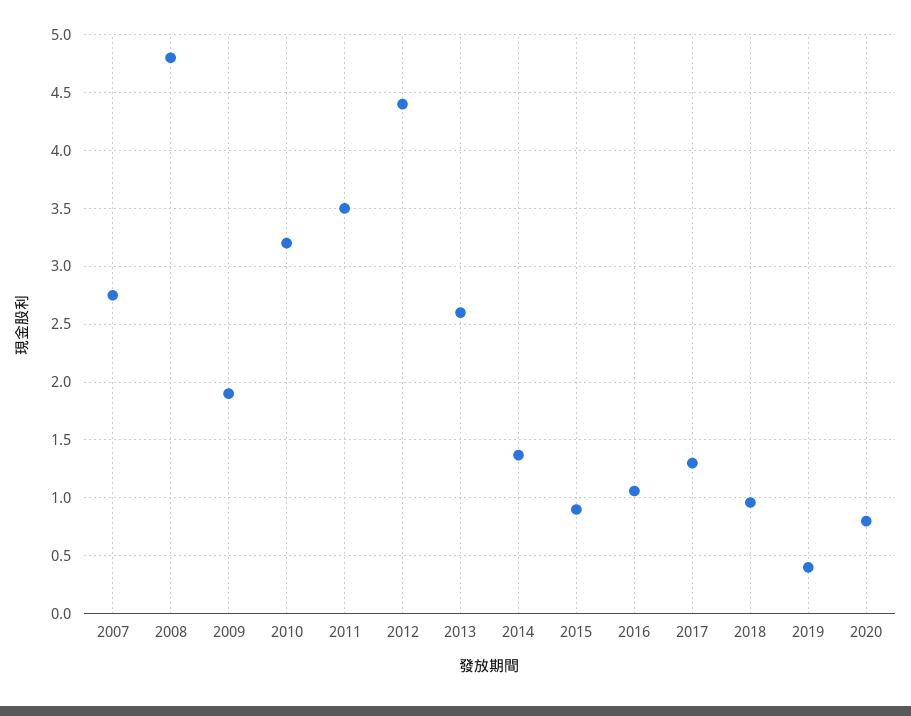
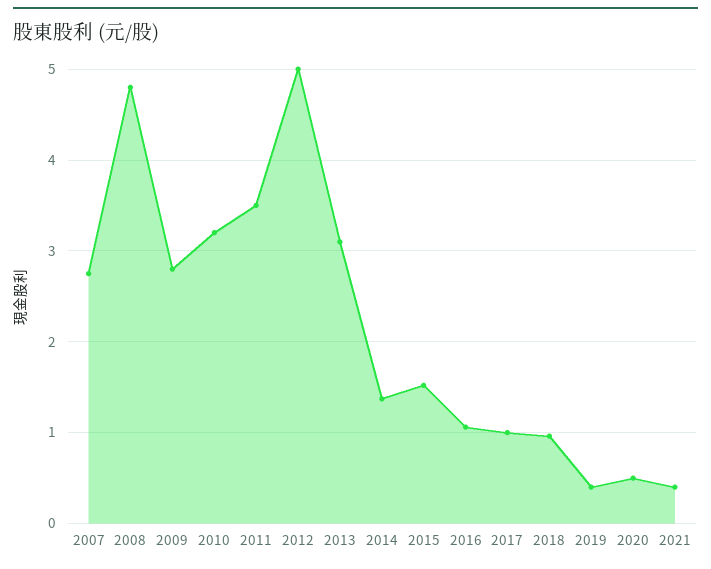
2009: 1.9 -> 2.8
2012: 4.4 -> 5
2013: 2.6 -> 3.1
2015: 0.9 -> 1.5
2017: 1.3 -> 1
2020: 0.8 -> 0.5
2021: none -> 0.4

